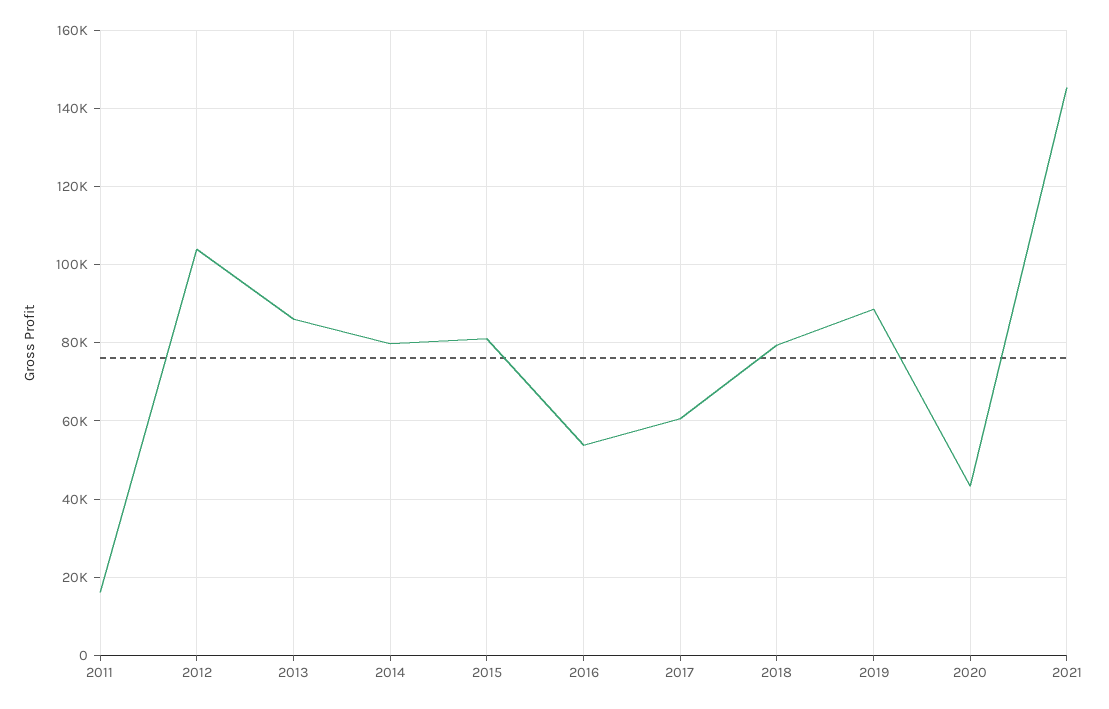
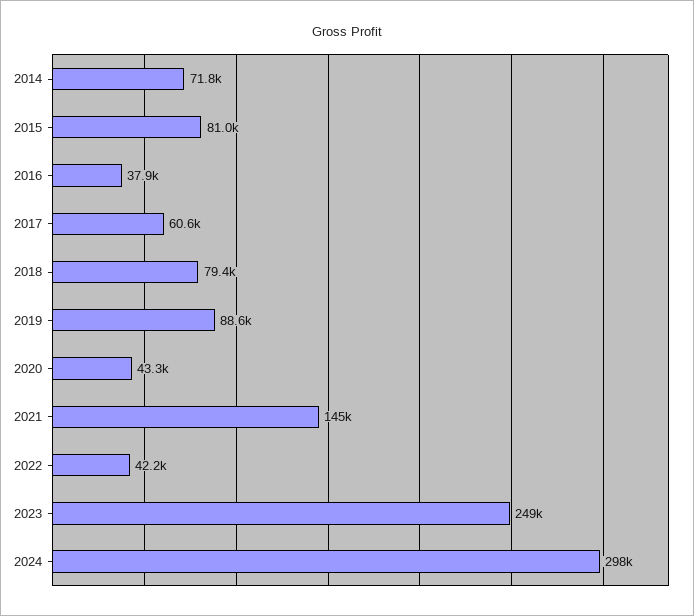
2011: 16000 -> none
2012: 104000 -> none
2013: 86000 -> none
2014: 80000 -> 71800
2016: 54000 -> 37900
2022: none -> 42200
2023: none -> 249000
2024: none -> 298000

